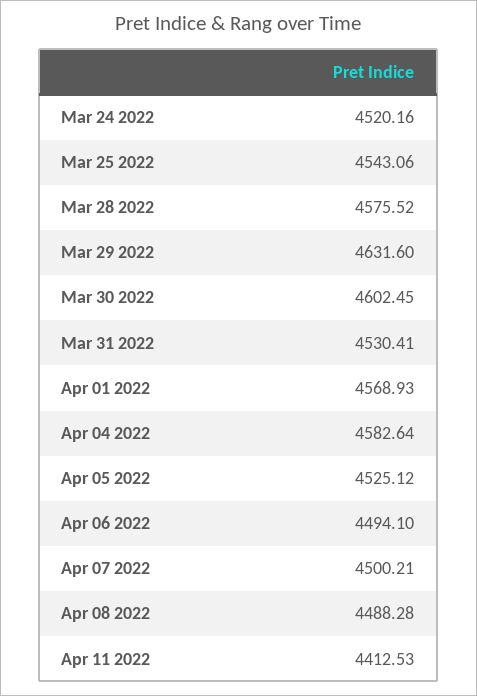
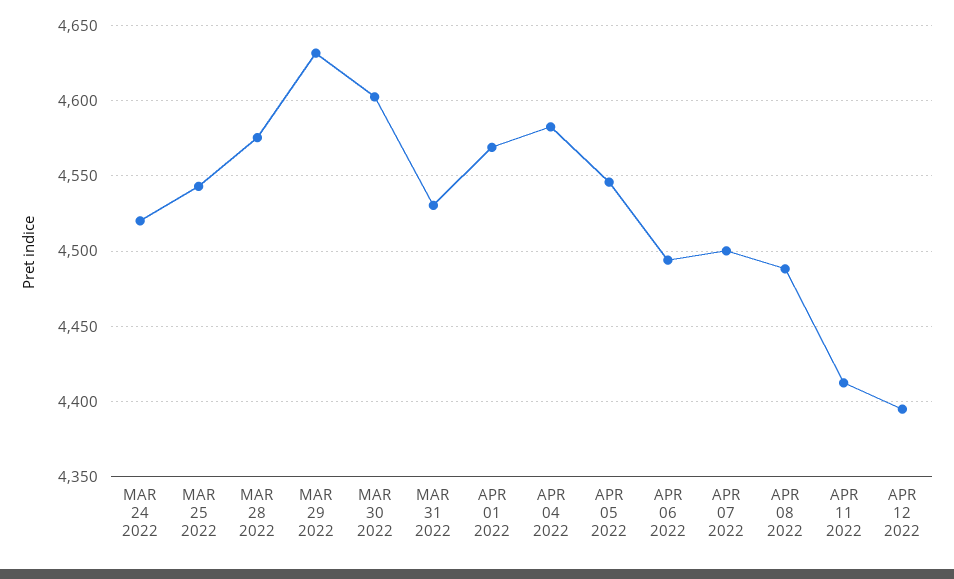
Apr 05 2022: 4525.12 -> 4545
APR 12 2022: none -> 4395

